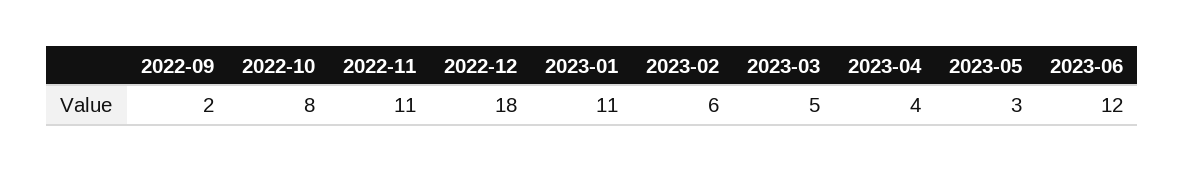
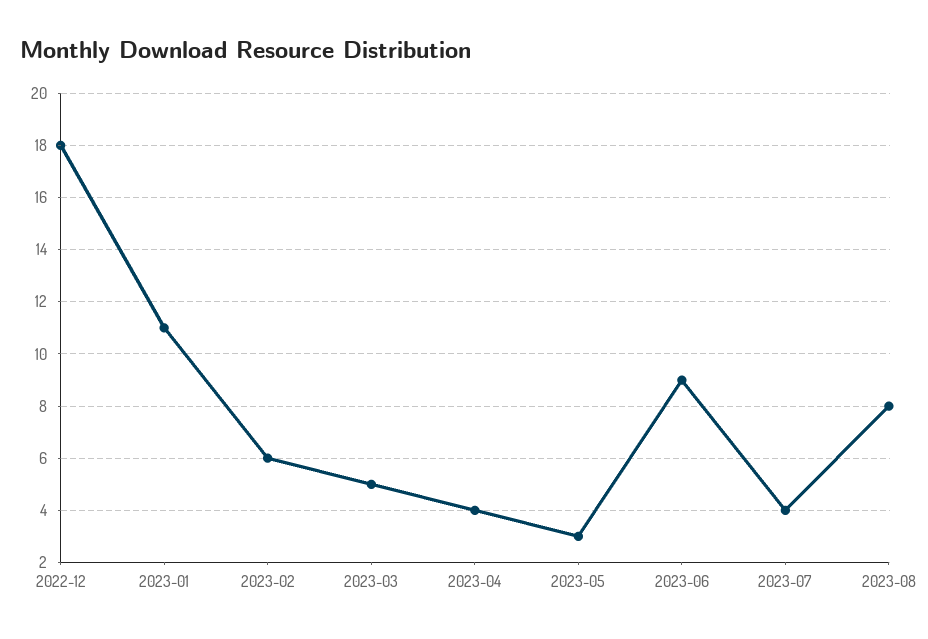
2022-09: 2 -> none
2022-10: 8 -> none
2022-11: 11 -> none
2023-06: 12 -> 9
2023-07: none -> 4
2023-08: none -> 8

